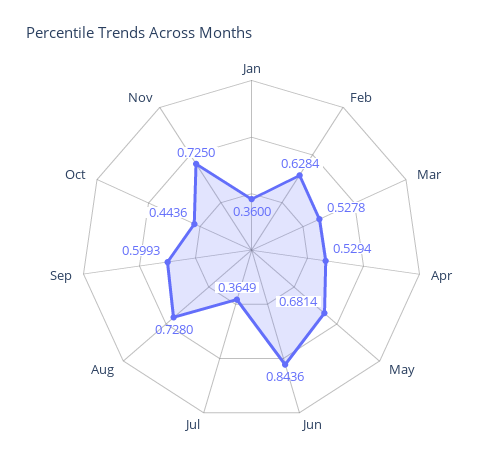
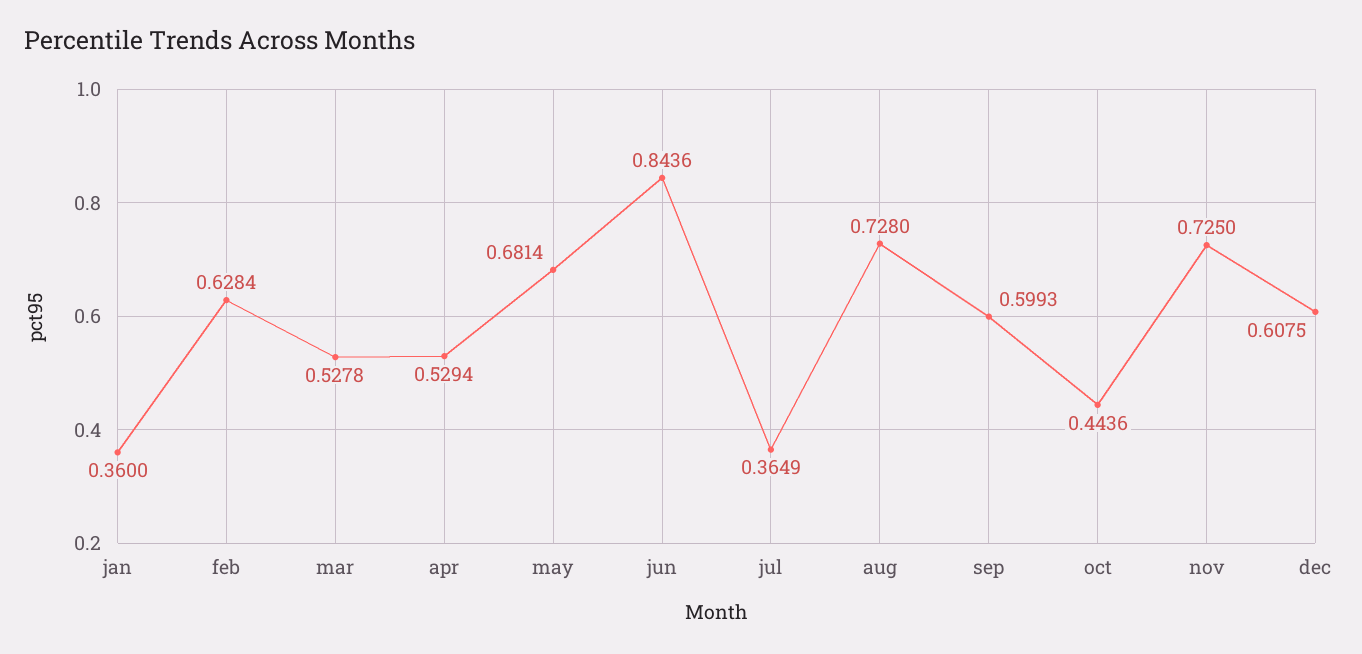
dec: none -> 0.6075

